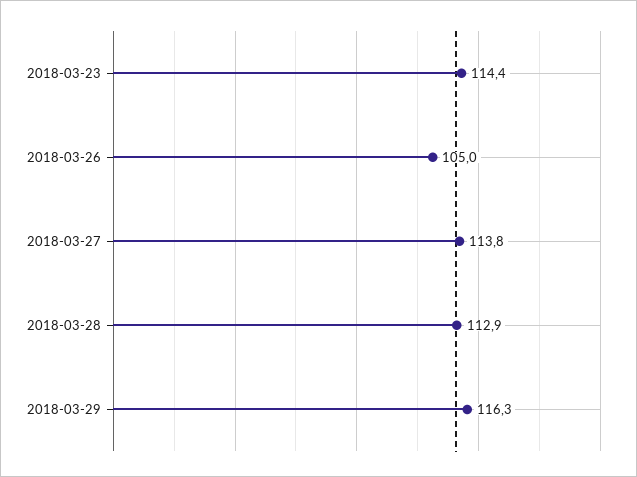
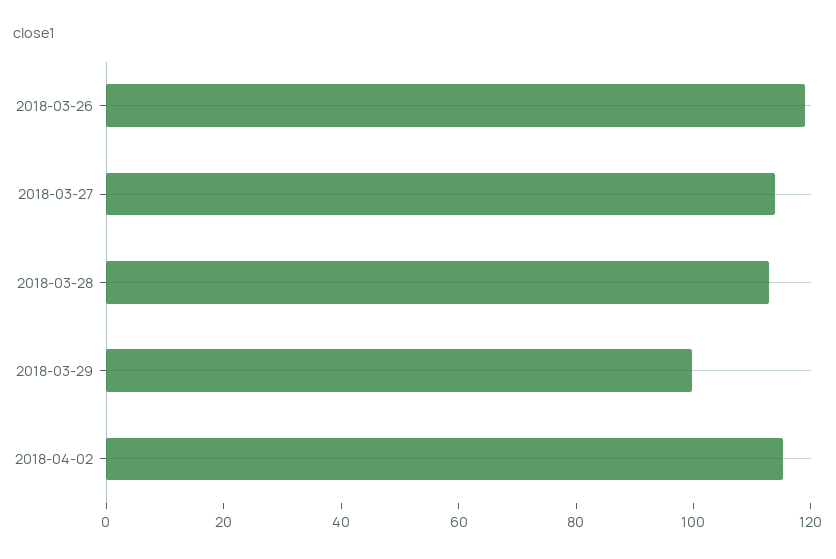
2018-03-23: 114.4 -> none
2018-03-26: 105 -> 120
2018-03-29: 116.3 -> 100
2018-04-02: none -> 115

